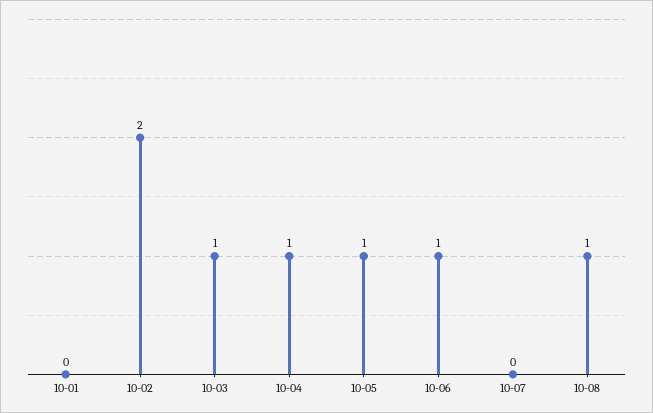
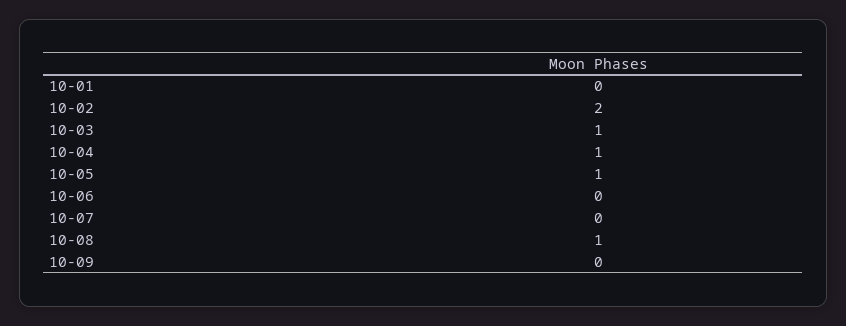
10-06: 1 -> 0
10-09: none -> 0

